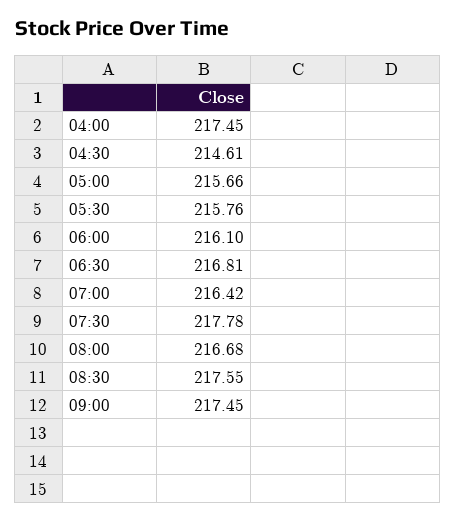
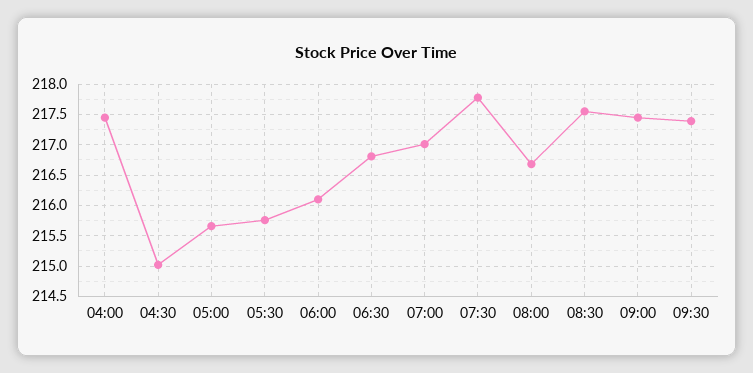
04:30: 214.61 -> 215
07:00: 216.42 -> 217
09:30: none -> 217.4

